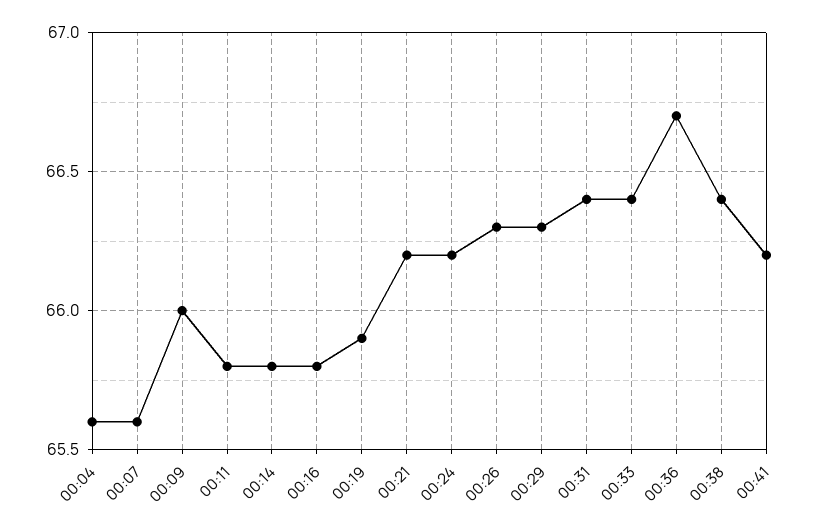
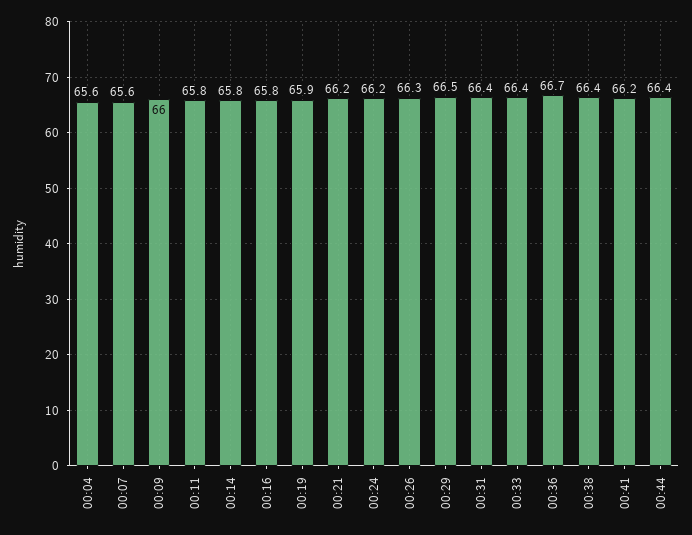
00:29: 66.3 -> 66.5
00:44: none -> 66.4

